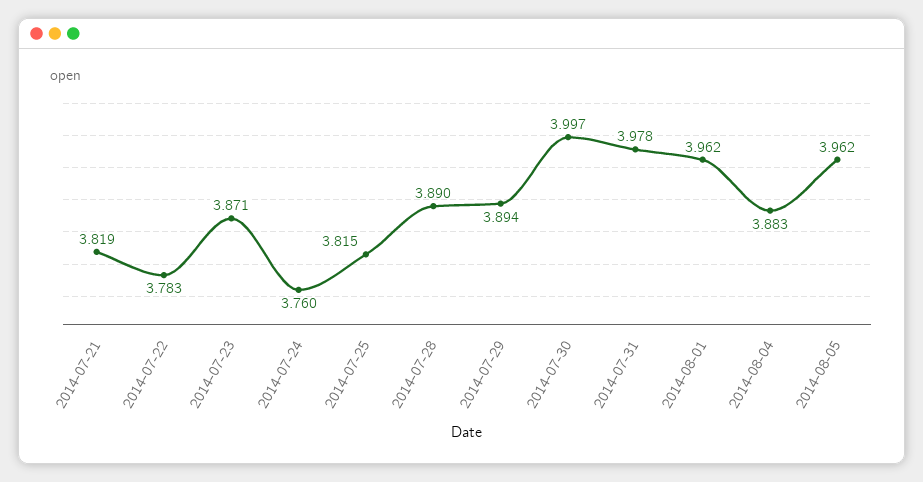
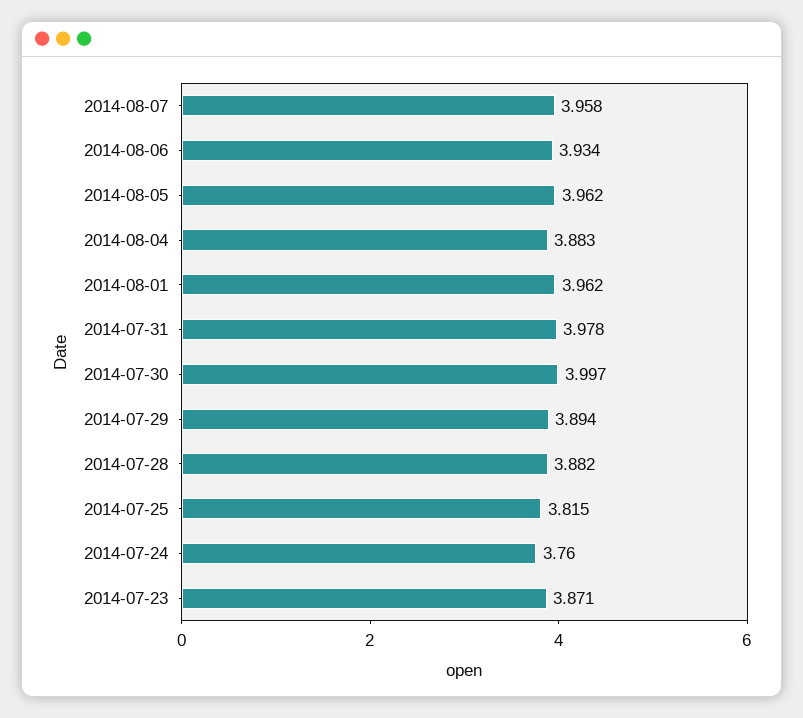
2014-07-21: 3.819 -> none
2014-07-22: 3.783 -> none
2014-07-28: 3.89 -> 3.882
2014-08-07: none -> 3.958
2014-08-06: none -> 3.934

